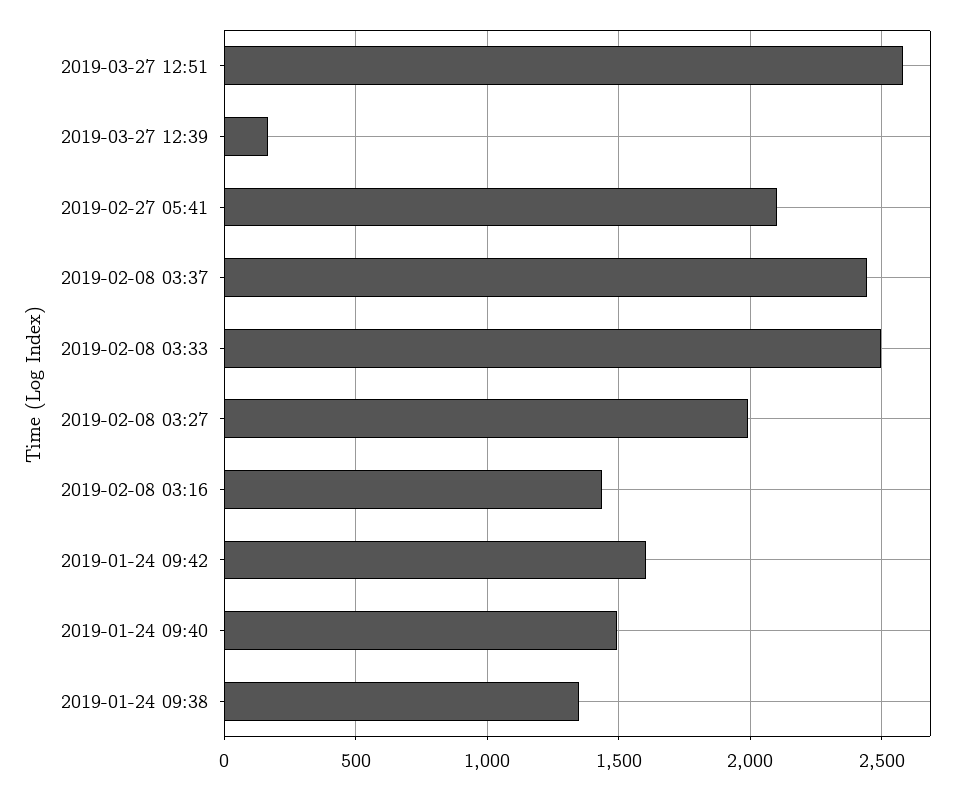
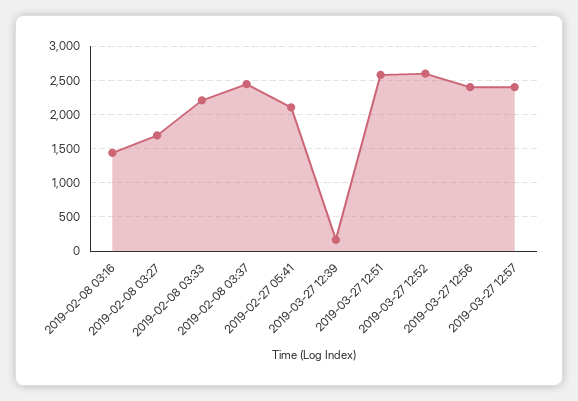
2019-02-08 03:33: 2500 -> 2200
2019-02-08 03:27: 2000 -> 1700
2019-01-24 09:42: 1600 -> none
2019-01-24 09:40: 1500 -> none
2019-01-24 09:38: 1350 -> none
2019-03-27 12:52: none -> 2600
2019-03-27 12:56: none -> 2400
2019-03-27 12:57: none -> 2400

